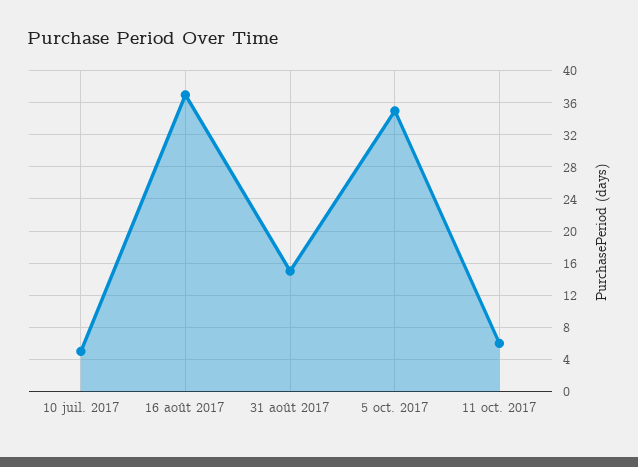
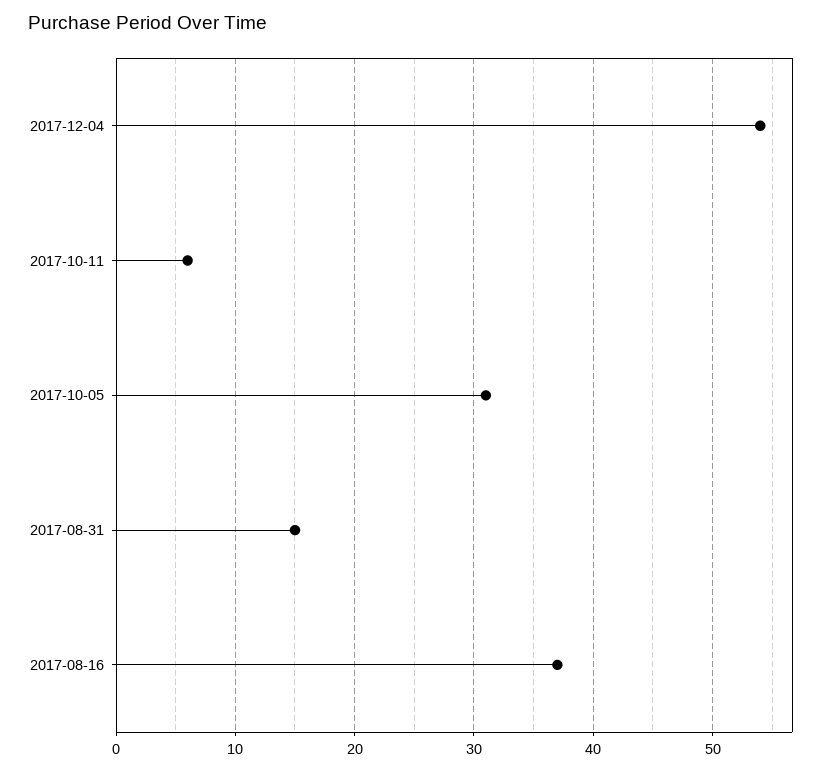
10 juil. 2017: 5 -> none
5 oct. 2017: 35 -> 31
2017-12-04: none -> 54

